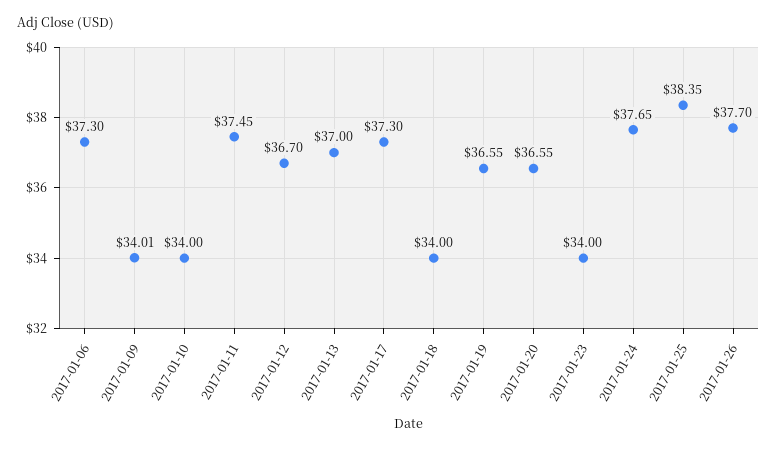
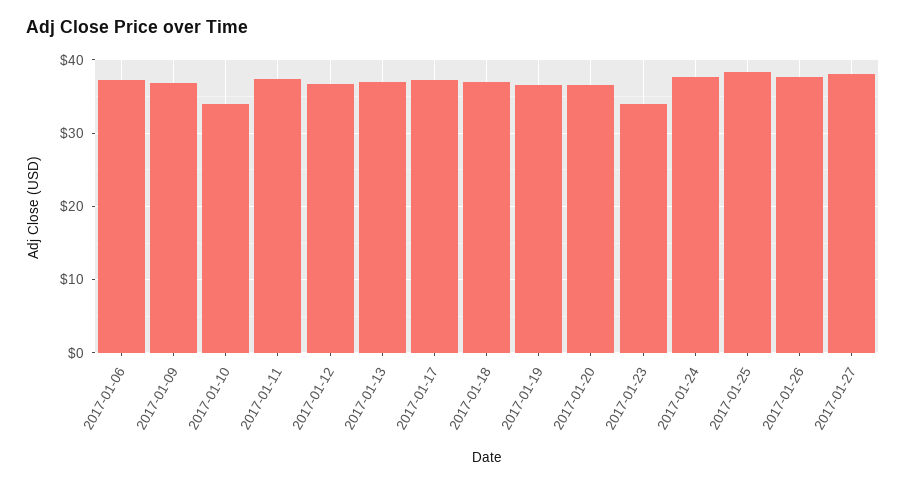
2017-01-09: 34.01 -> 37
2017-01-18: 34 -> 37
2017-01-27: none -> 38

